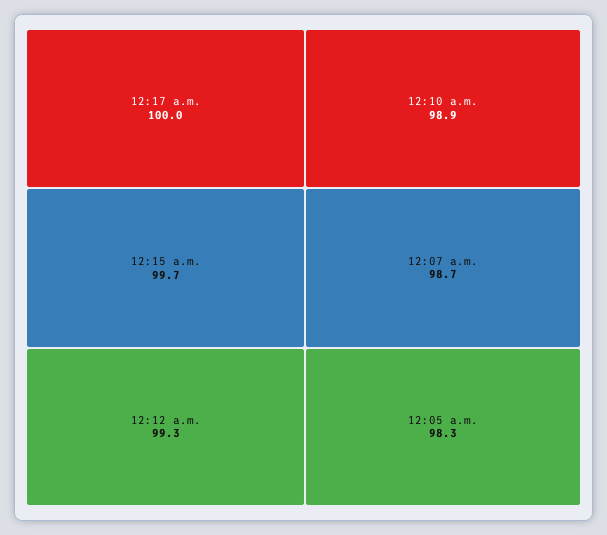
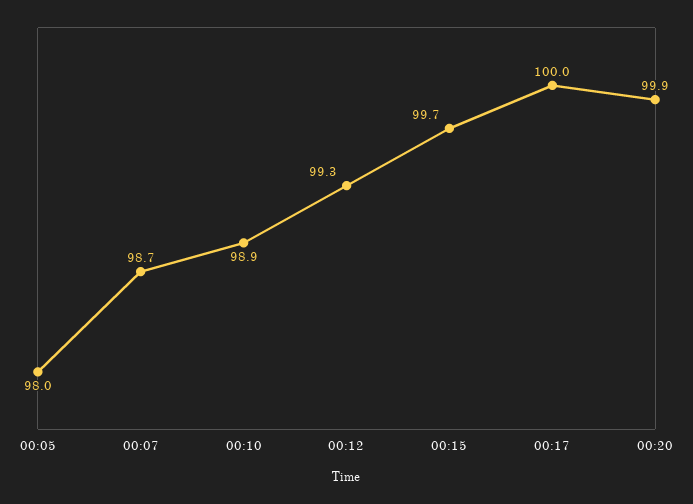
12:05 a.m.: 98.3 -> 98
00:20: none -> 99.9

